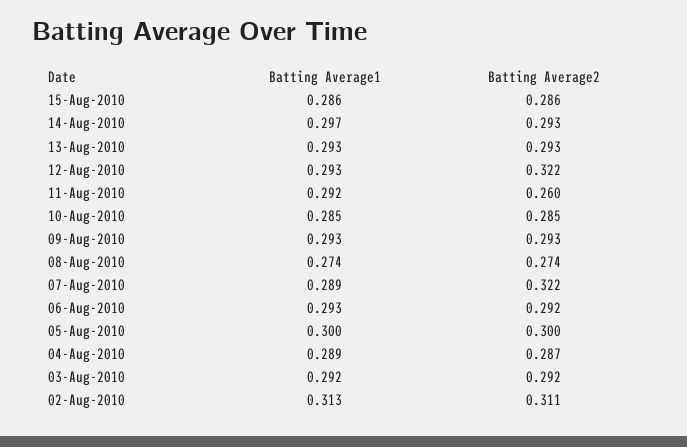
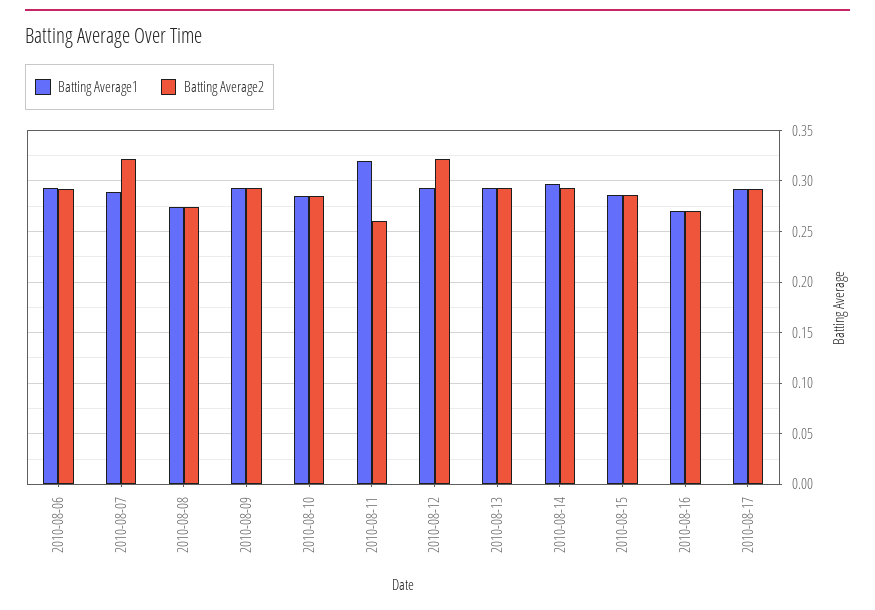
Batting Average1, 11-Aug-2010: 0.292 -> 0.32
Batting Average1, 05-Aug-2010: 0.3 -> none
Batting Average2, 05-Aug-2010: 0.3 -> none
Batting Average1, 04-Aug-2010: 0.289 -> none
Batting Average2, 04-Aug-2010: 0.287 -> none
Batting Average1, 03-Aug-2010: 0.292 -> none
Batting Average2, 03-Aug-2010: 0.292 -> none
Batting Average1, 02-Aug-2010: 0.313 -> none
Batting Average2, 02-Aug-2010: 0.311 -> none
Batting Average1, 2010-08-16: none -> 0.27
Batting Average2, 2010-08-16: none -> 0.27
Batting Average1, 2010-08-17: none -> 0.29
Batting Average2, 2010-08-17: none -> 0.29

